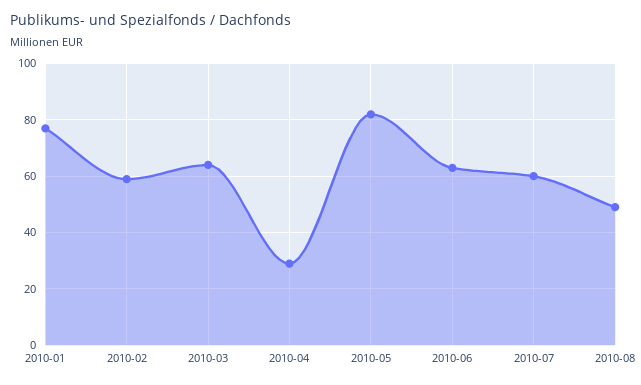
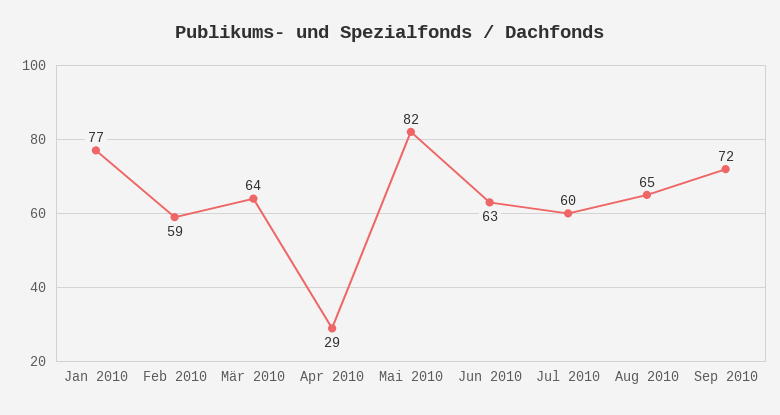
2010-08: 50 -> 65
Sep 2010: none -> 72

